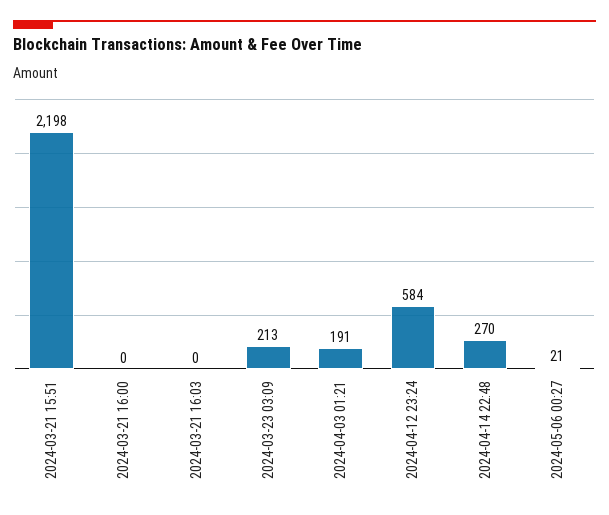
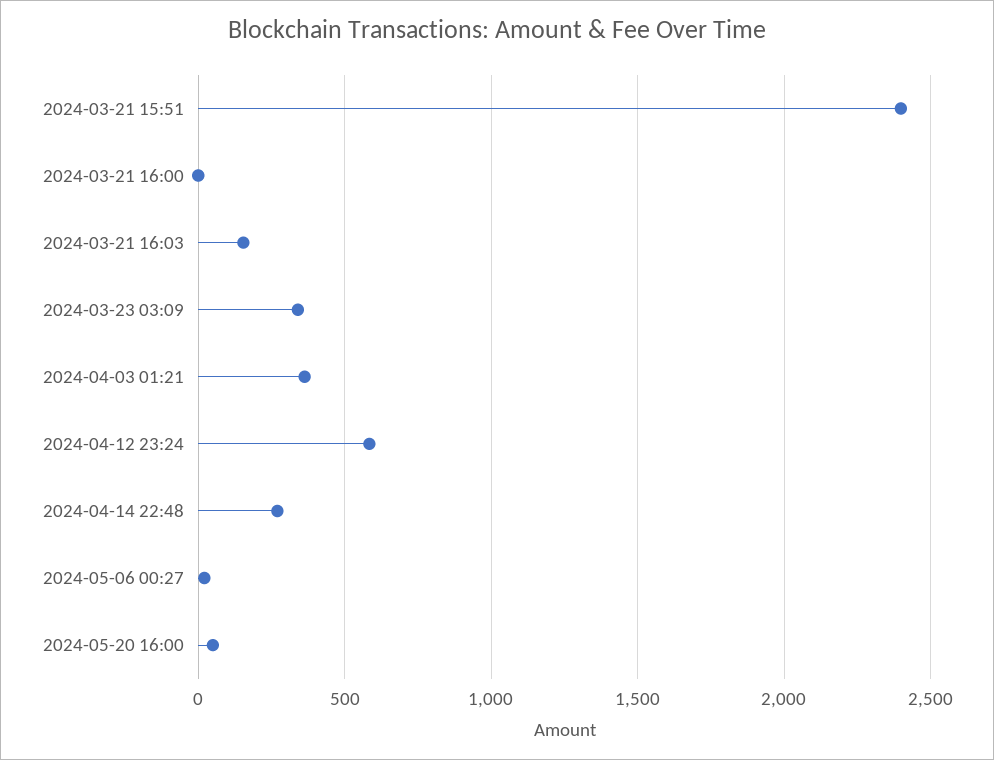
2024-03-21 15:51: 2198 -> 2400
2024-03-21 16:03: 0 -> 150
2024-03-23 03:09: 213 -> 350
2024-04-03 01:21: 191 -> 350
2024-05-20 16:00: none -> 50

